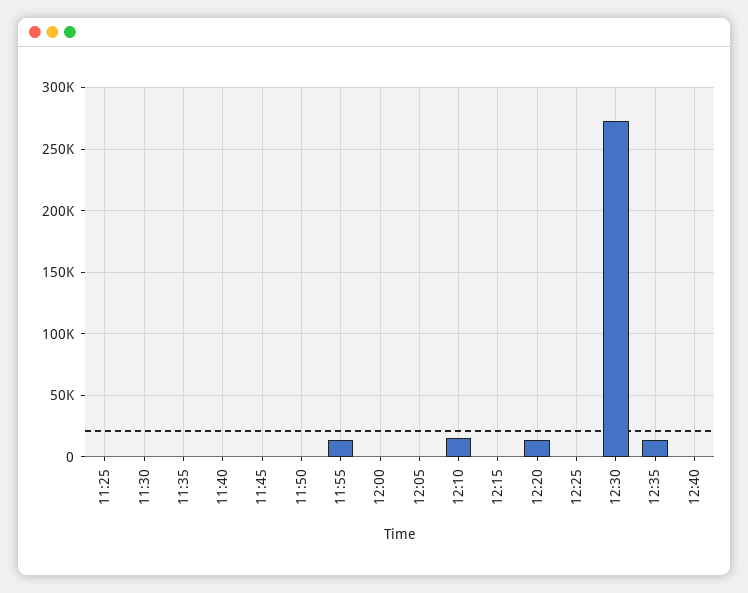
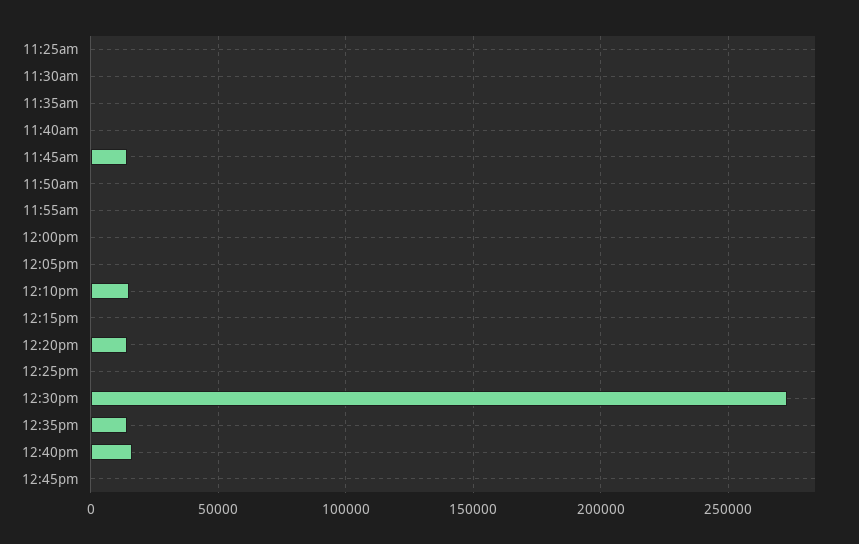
11:45: 0 -> 15000
11:55: 15000 -> 0
12:40: 0 -> 15000
12:45pm: none -> 0

